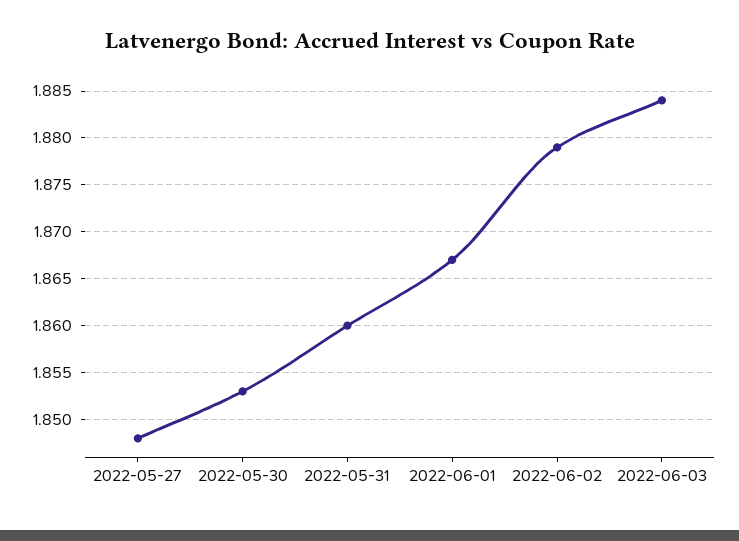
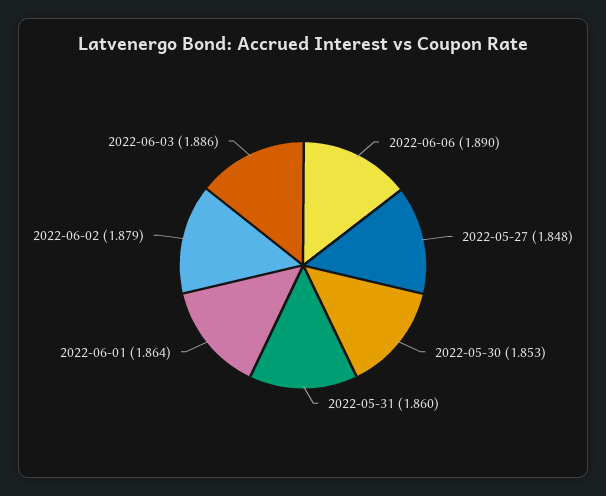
2022-06-01: 1.867 -> 1.864
2022-06-03: 1.884 -> 1.886
2022-06-06: none -> 1.89

